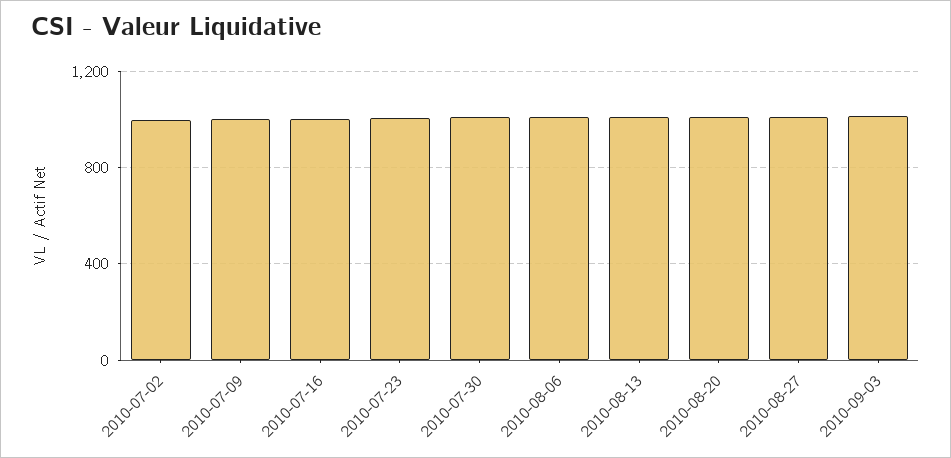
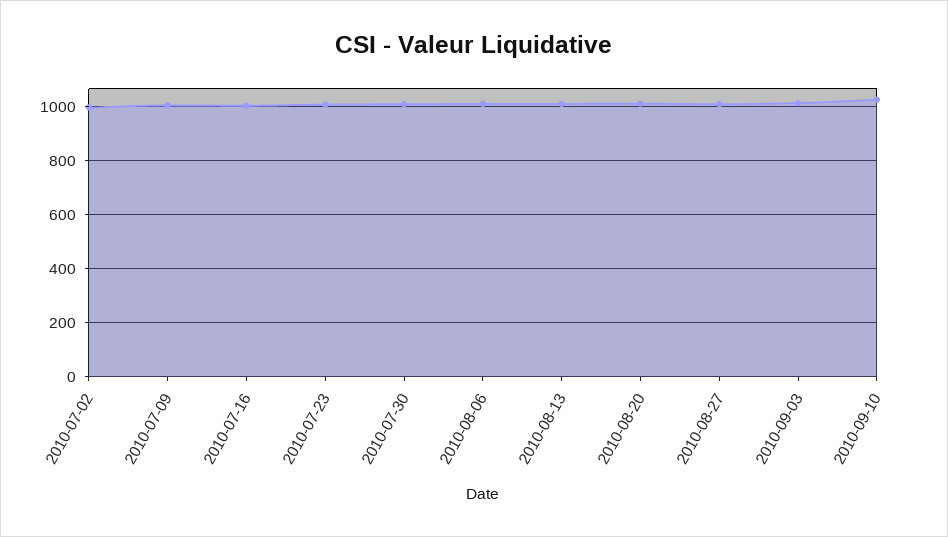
2010-09-10: none -> 1025

